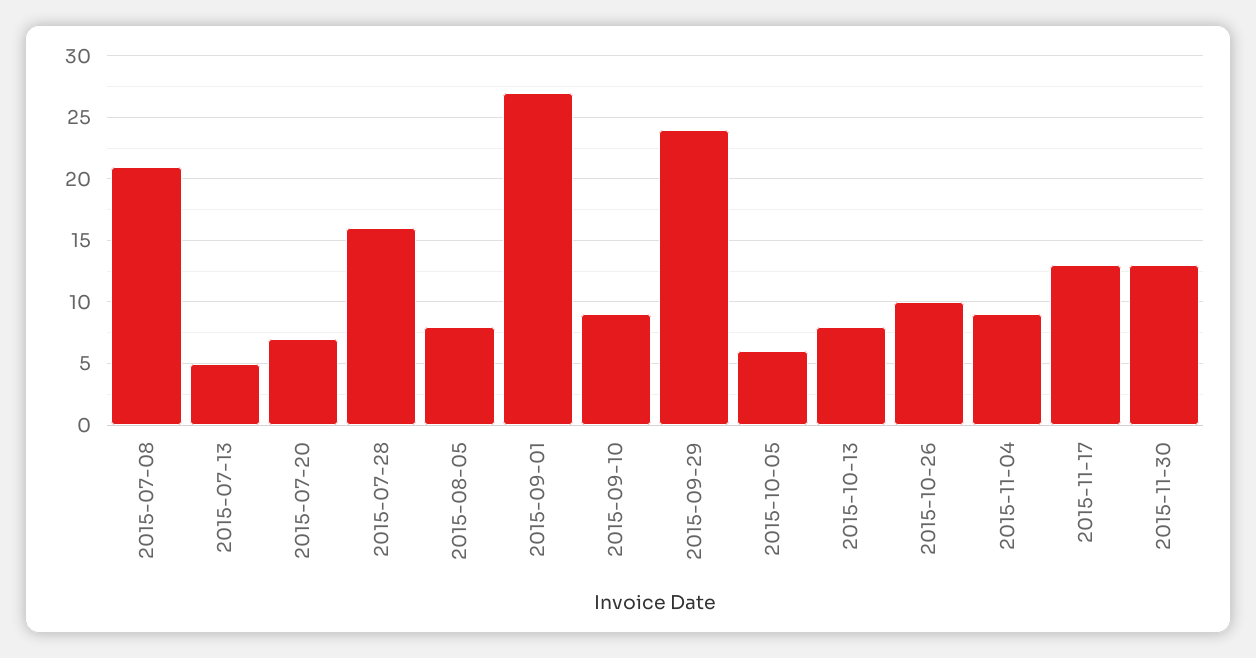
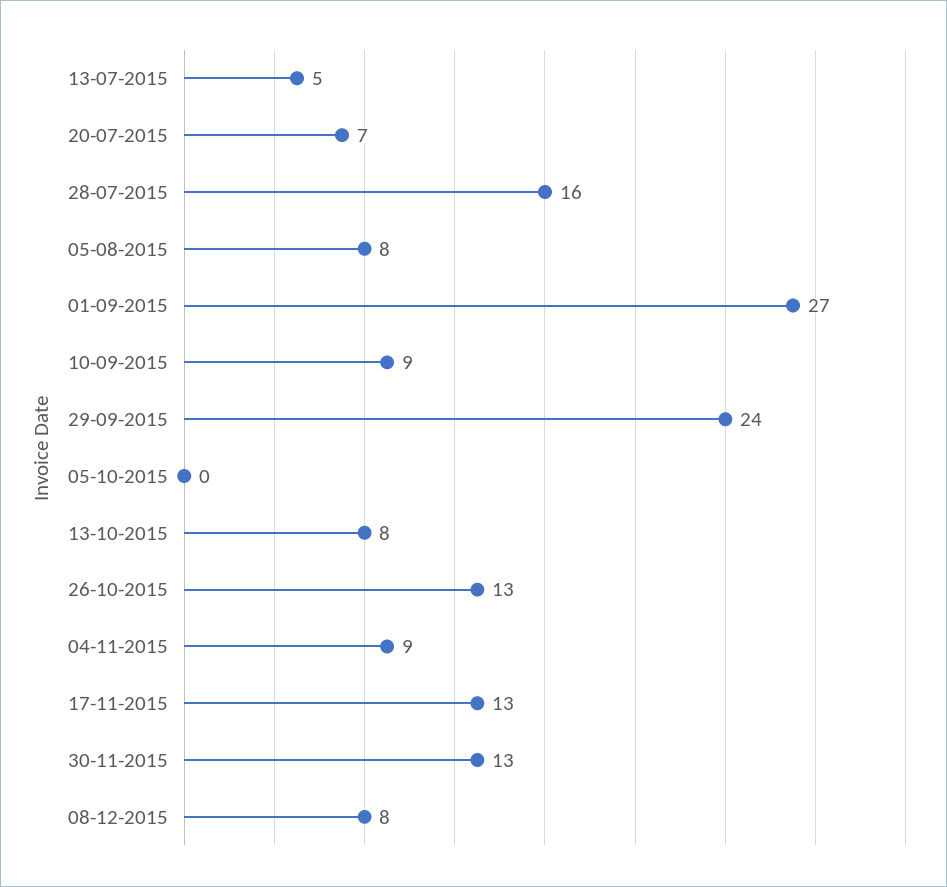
2015-07-08: 21 -> none
2015-10-05: 6 -> 0
2015-10-26: 10 -> 13
08-12-2015: none -> 8

